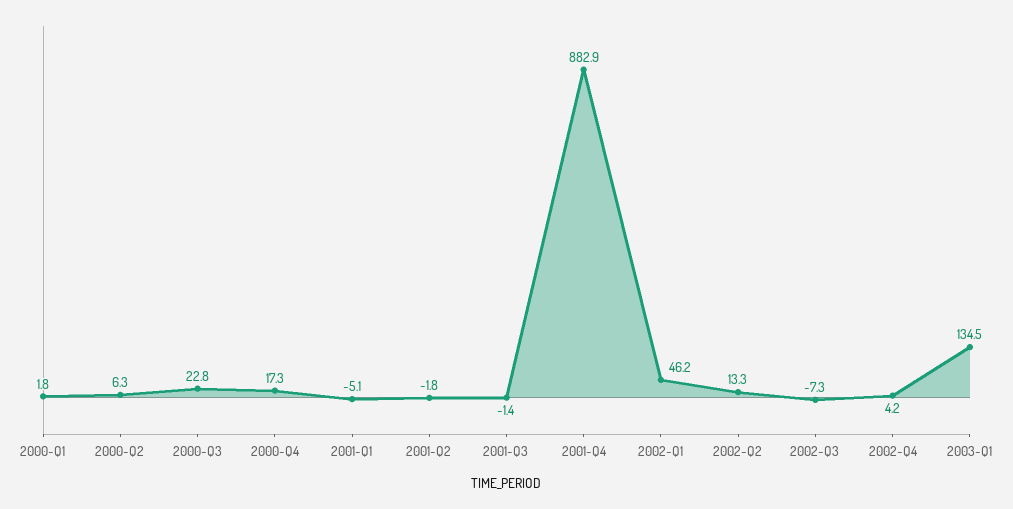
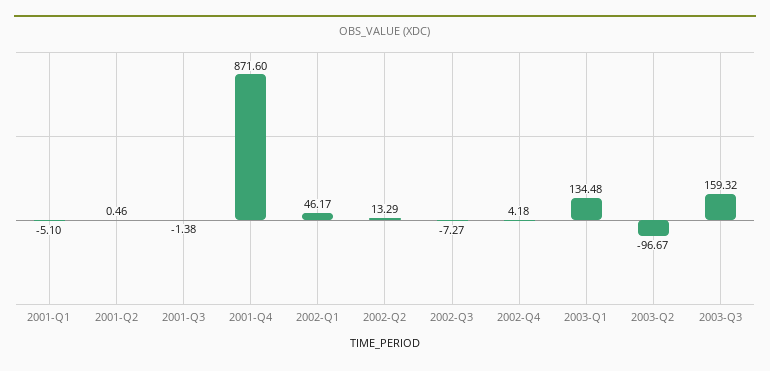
2000-Q1: 1.8 -> none
2000-Q2: 6.3 -> none
2000-Q3: 22.8 -> none
2000-Q4: 17.3 -> none
2001-Q2: -1.8 -> 0.46
2001-Q4: 882.9 -> 871.6
2003-Q2: none -> -96.67
2003-Q3: none -> 159.32

